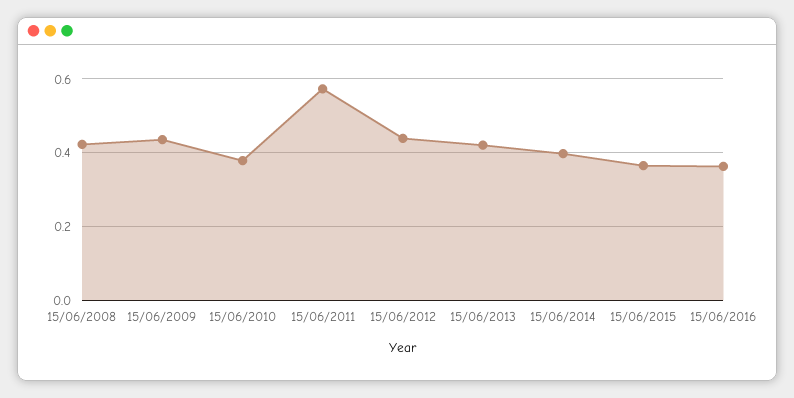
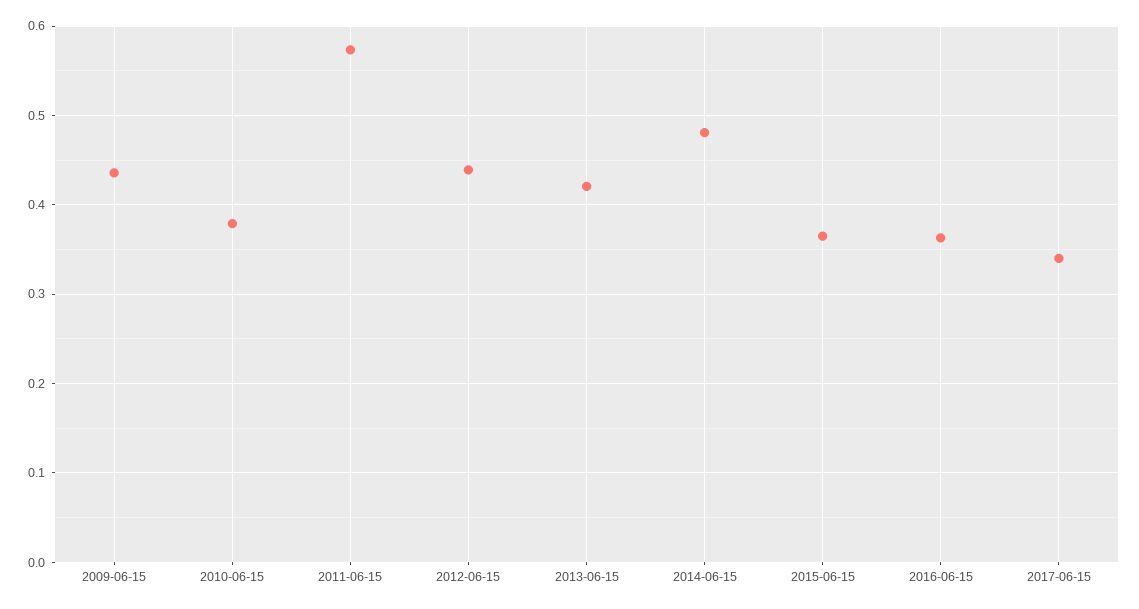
15/06/2008: 0.42 -> none
15/06/2014: 0.4 -> 0.48
2017-06-15: none -> 0.34

